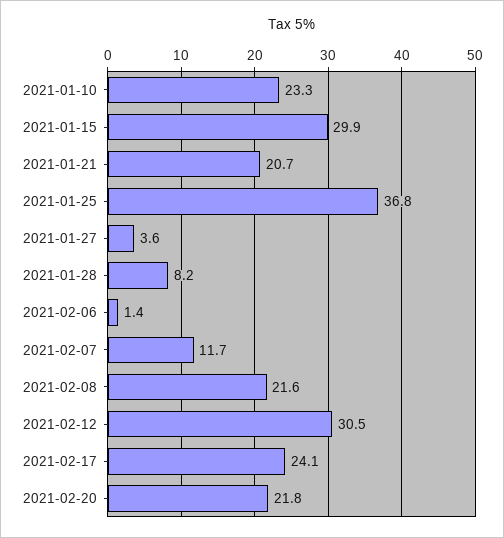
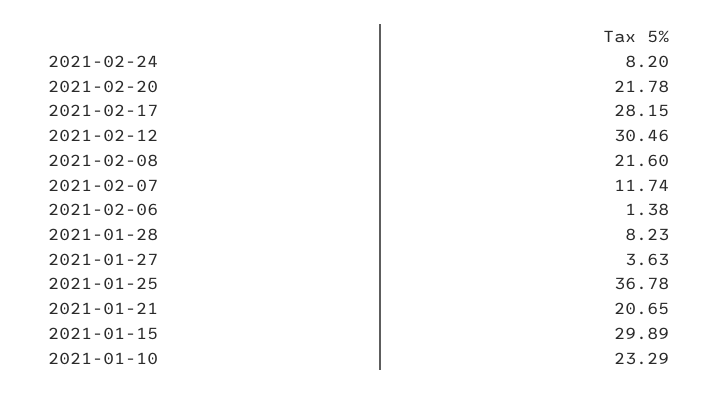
2021-02-17: 24.1 -> 28.15
2021-02-24: none -> 8.2

